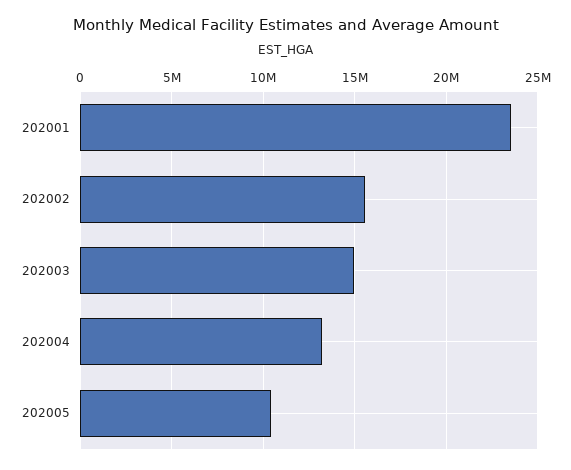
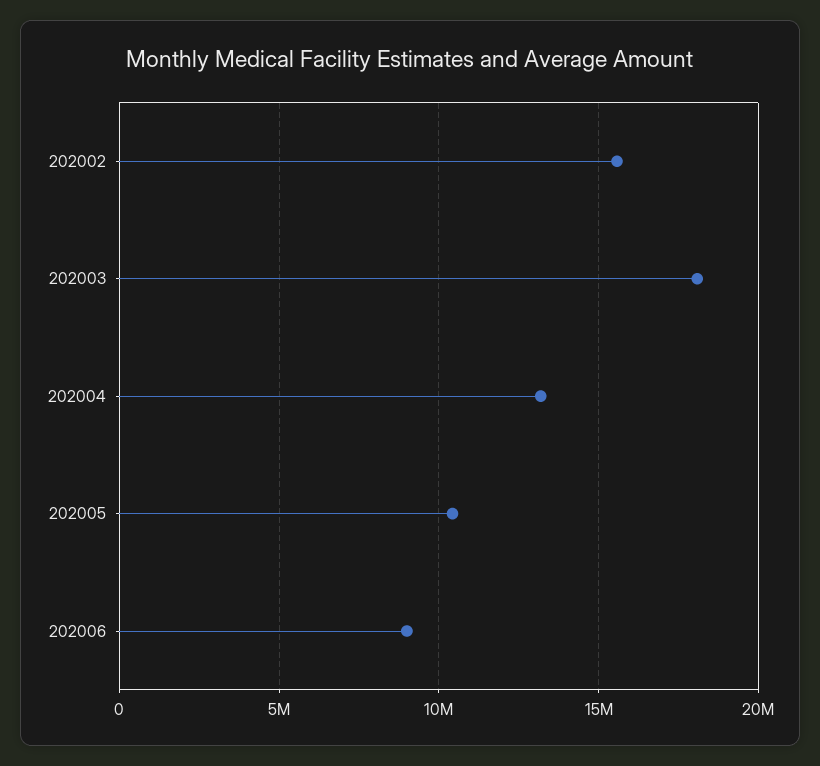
202001: 23500000 -> none
202003: 15000000 -> 18000000
202006: none -> 9000000

